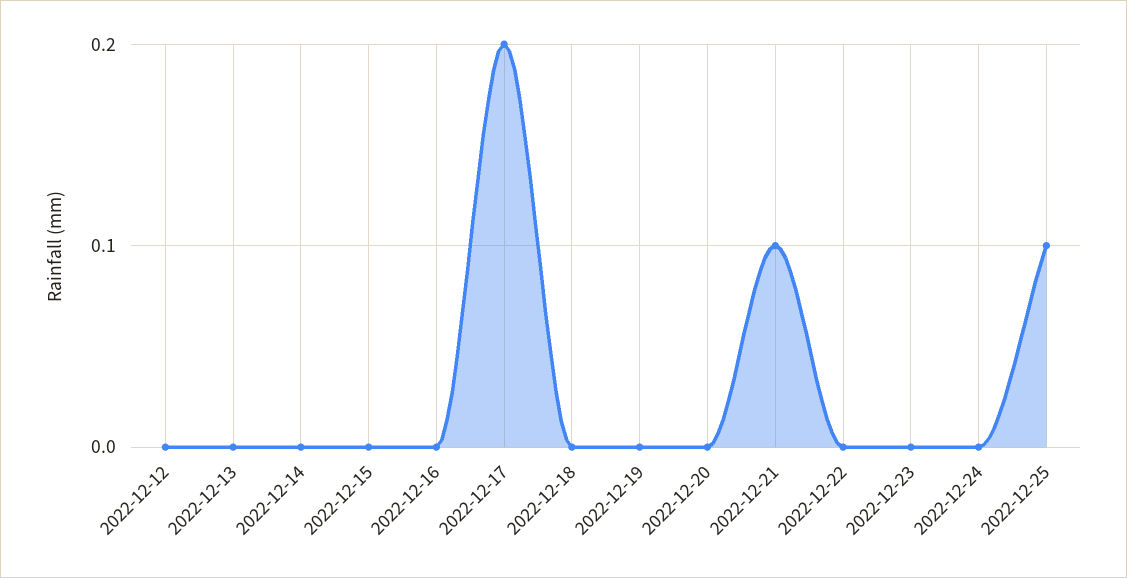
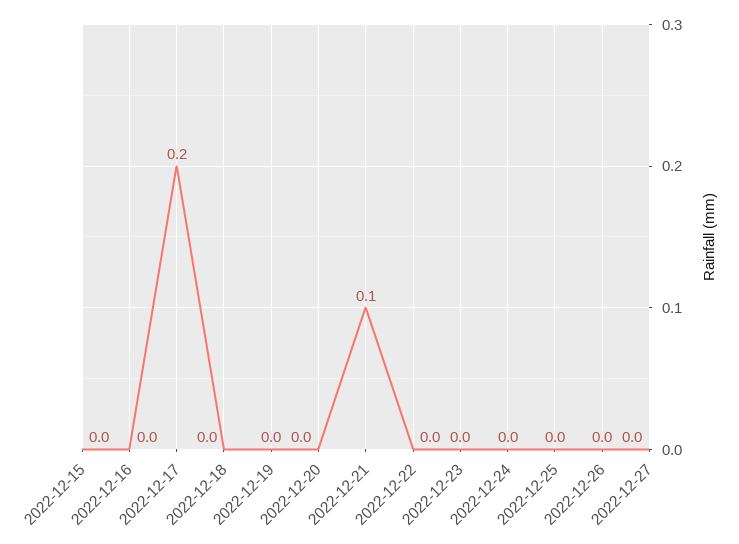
2022-12-12: 0 -> none
2022-12-13: 0 -> none
2022-12-14: 0 -> none
2022-12-25: 0.1 -> 0
2022-12-26: none -> 0
2022-12-27: none -> 0

